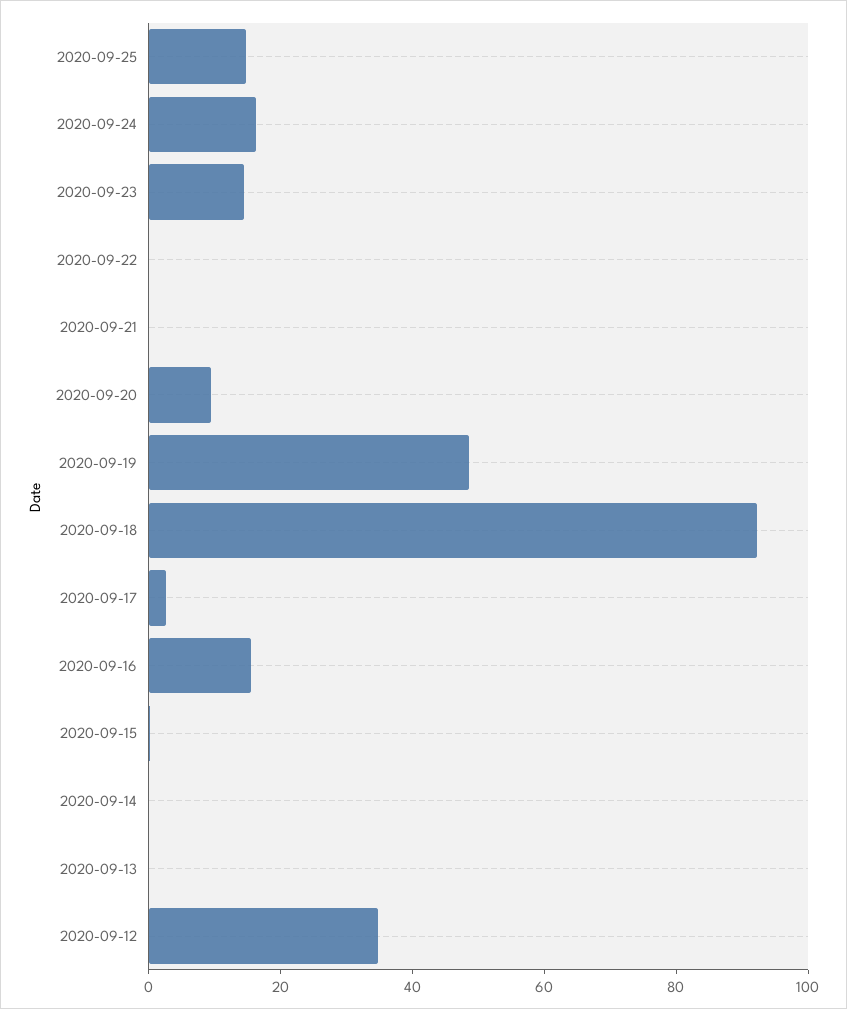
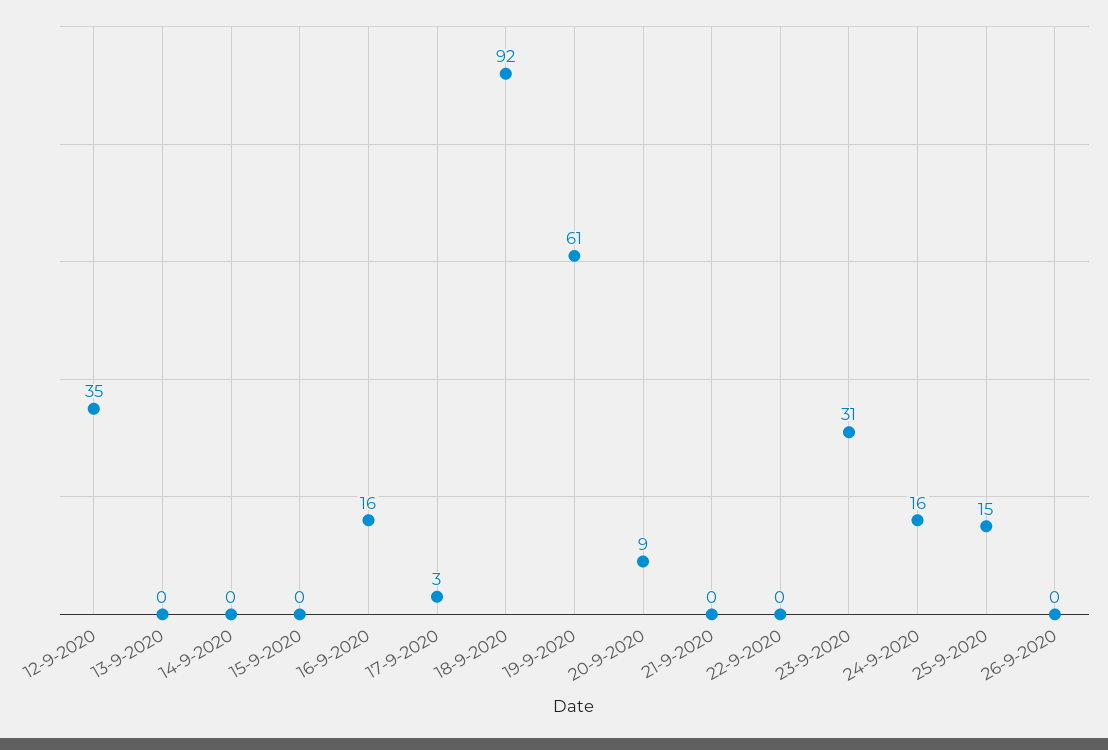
2020-09-23: 15 -> 31
2020-09-19: 50 -> 61
26-9-2020: none -> 0

